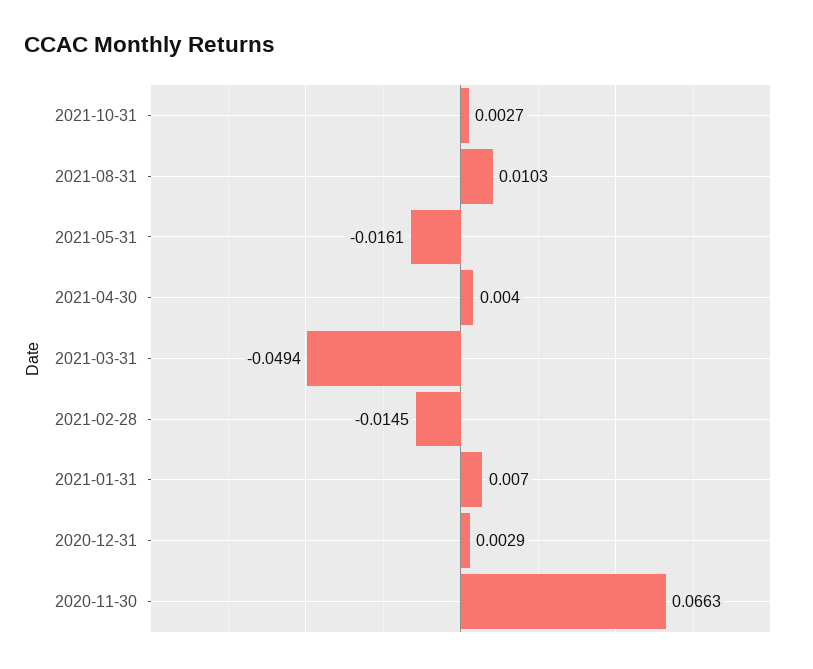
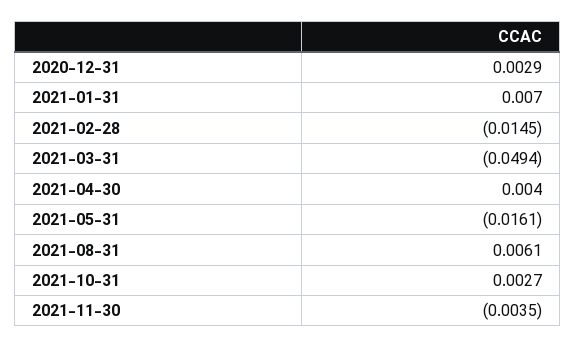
2021-08-31: 0.0103 -> 0.0061
2020-11-30: 0.0663 -> none
2021-11-30: none -> -0.0035

